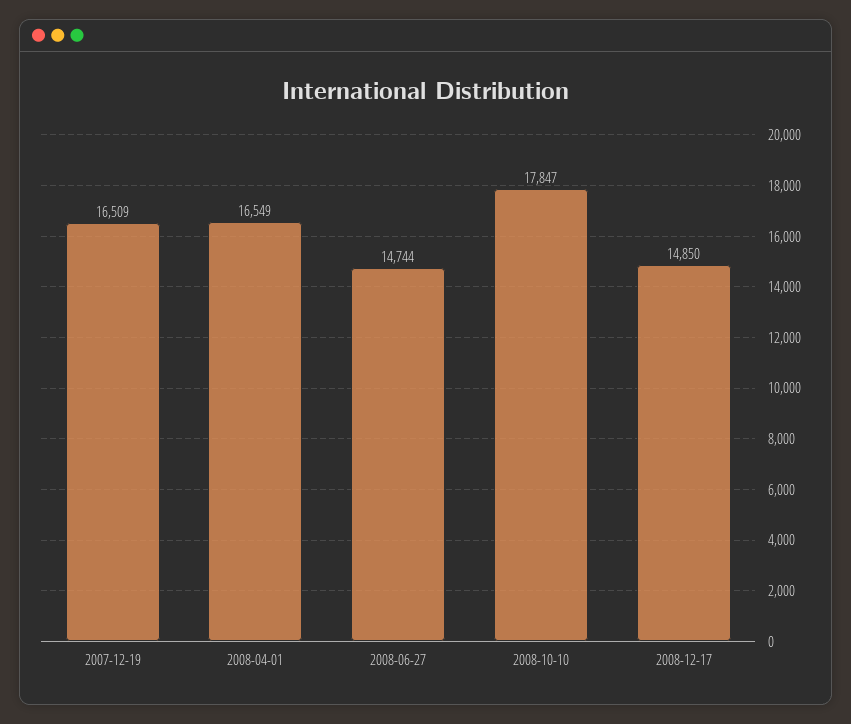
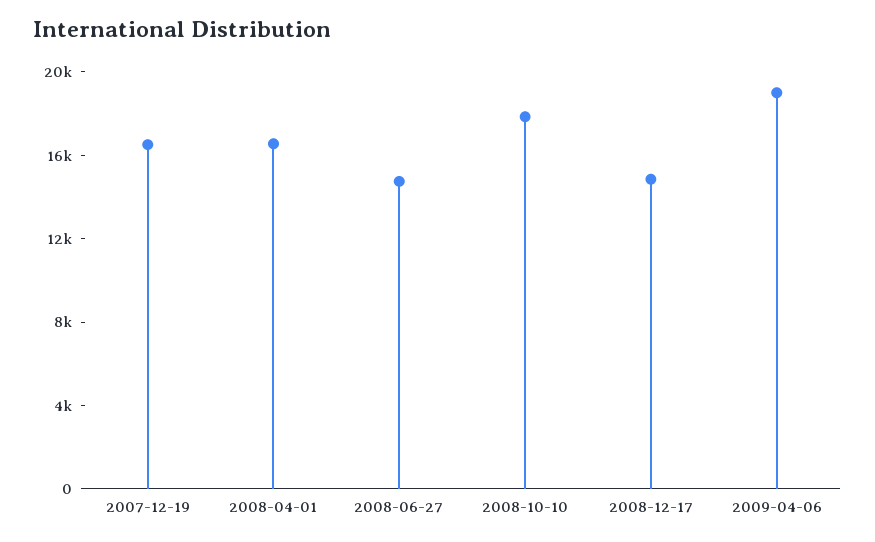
2009-04-06: none -> 19000

